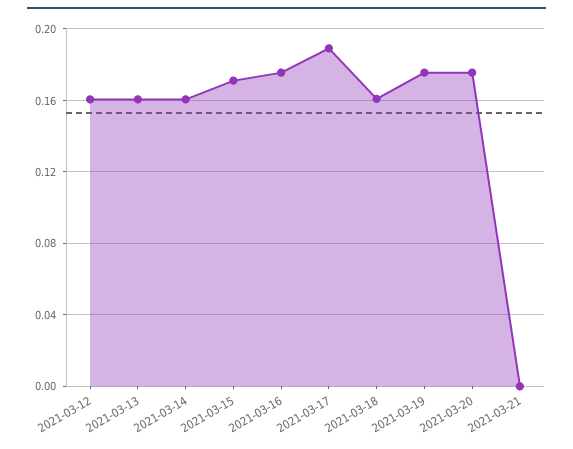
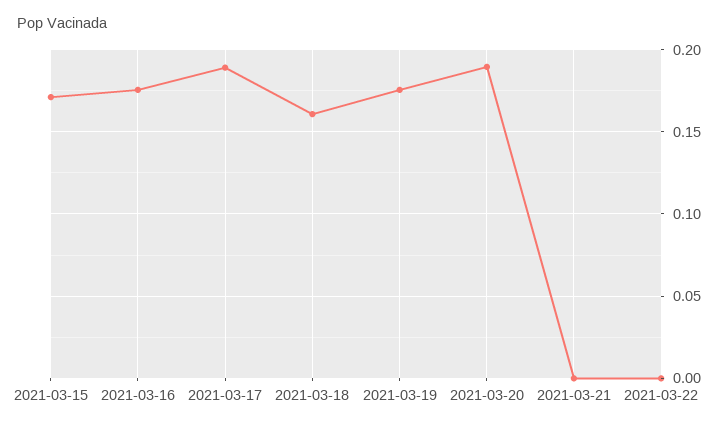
2021-03-12: 0.16 -> none
2021-03-13: 0.16 -> none
2021-03-14: 0.16 -> none
2021-03-20: 0.175 -> 0.19
2021-03-22: none -> 0

